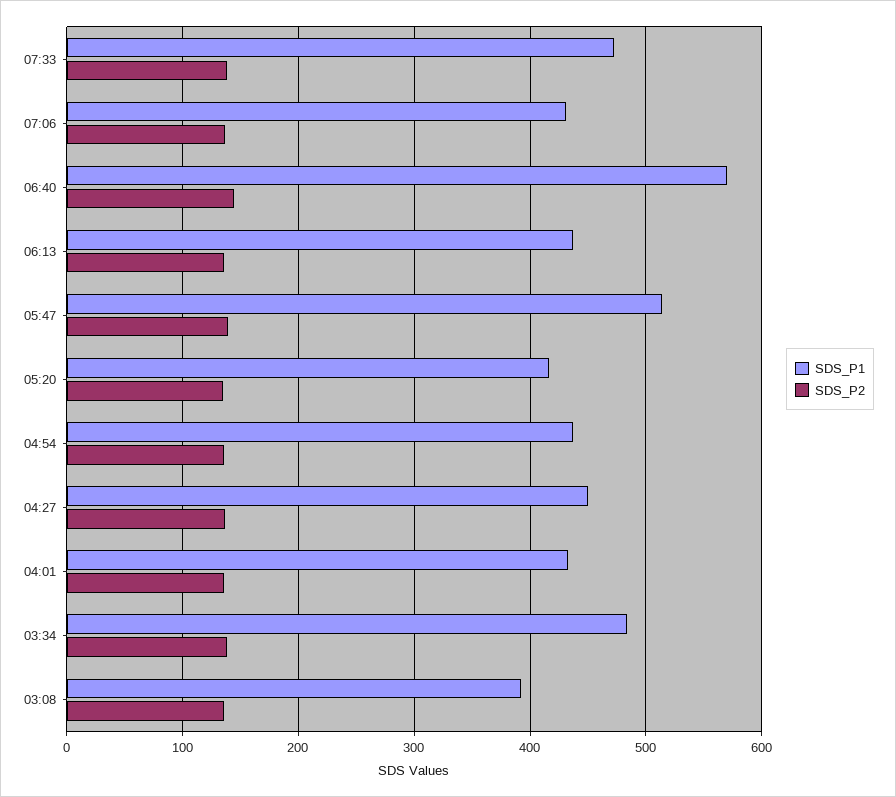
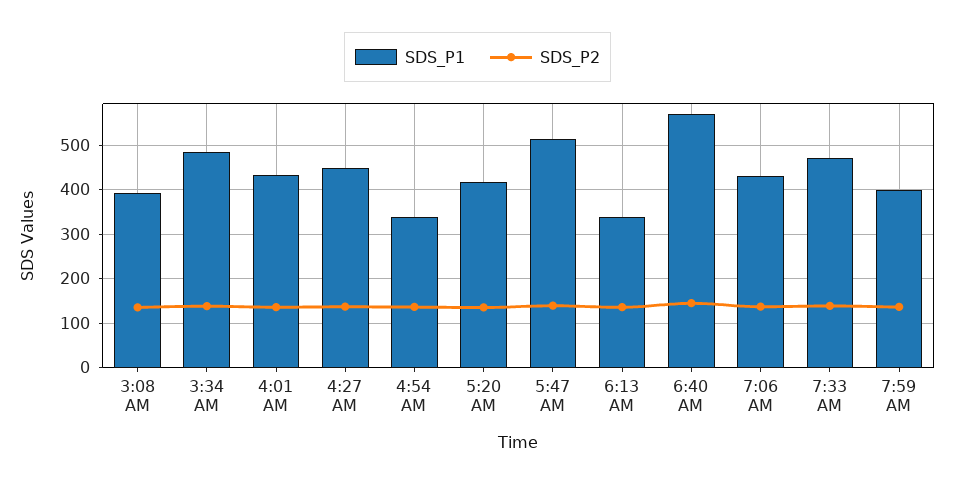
SDS_P1, 06:13: 440 -> 340
SDS_P1, 04:54: 440 -> 340
SDS_P1, 7:59 AM: none -> 400
SDS_P2, 7:59 AM: none -> 140

